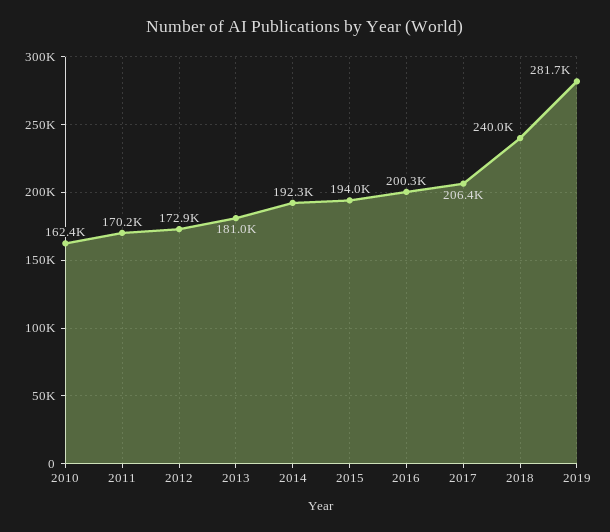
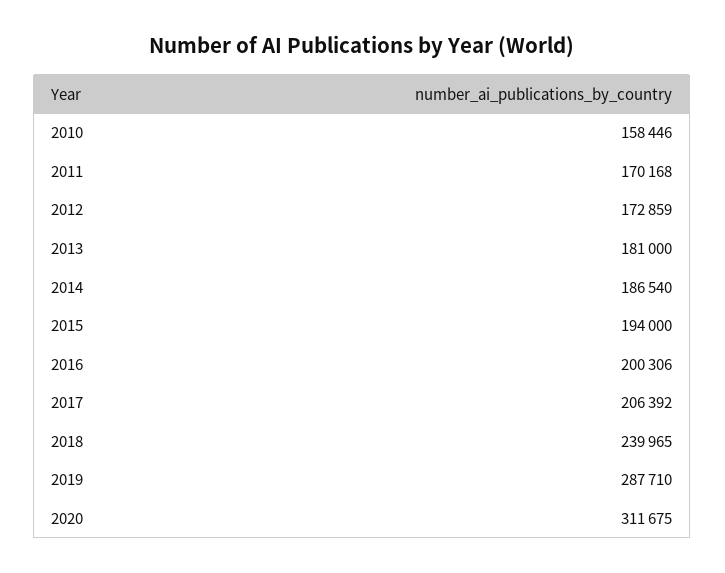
2010: 162400 -> 158446
2014: 192300 -> 186540
2019: 281700 -> 287710
2020: none -> 311675

